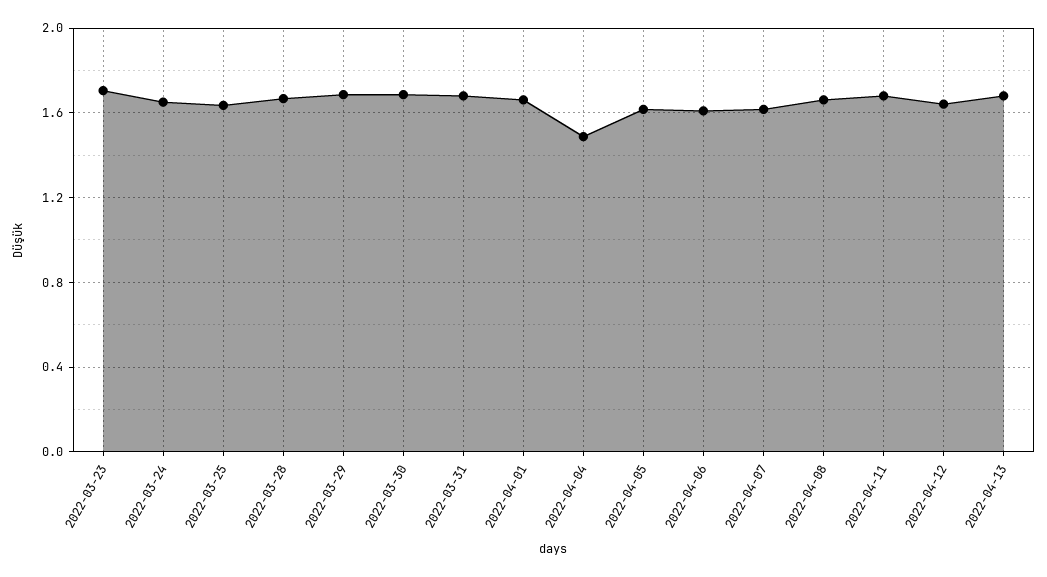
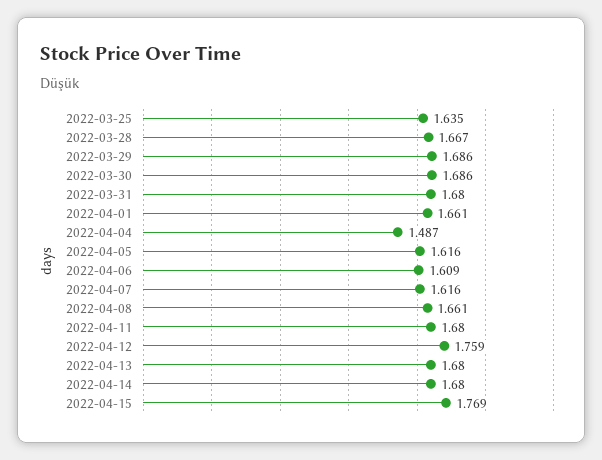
2022-03-23: 1.7 -> none
2022-03-24: 1.65 -> none
2022-04-12: 1.65 -> 1.759
2022-04-14: none -> 1.68
2022-04-15: none -> 1.769

